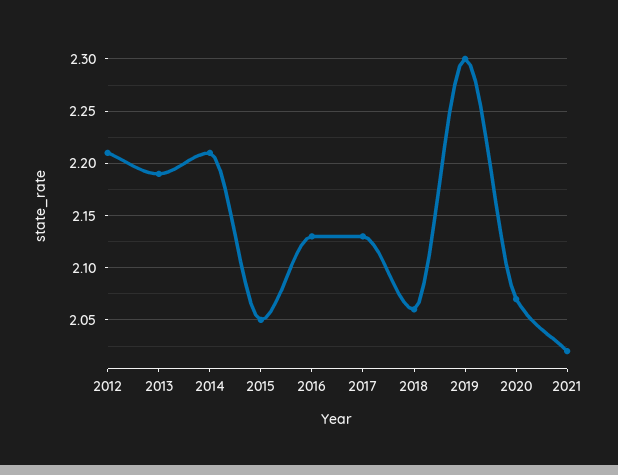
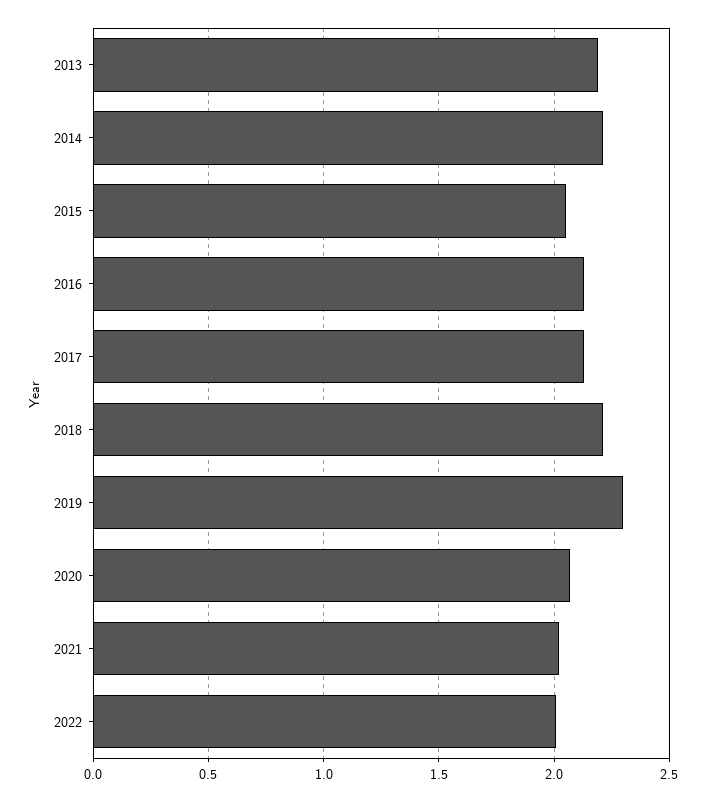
2012: 2.21 -> none
2018: 2.06 -> 2.2
2022: none -> 2

